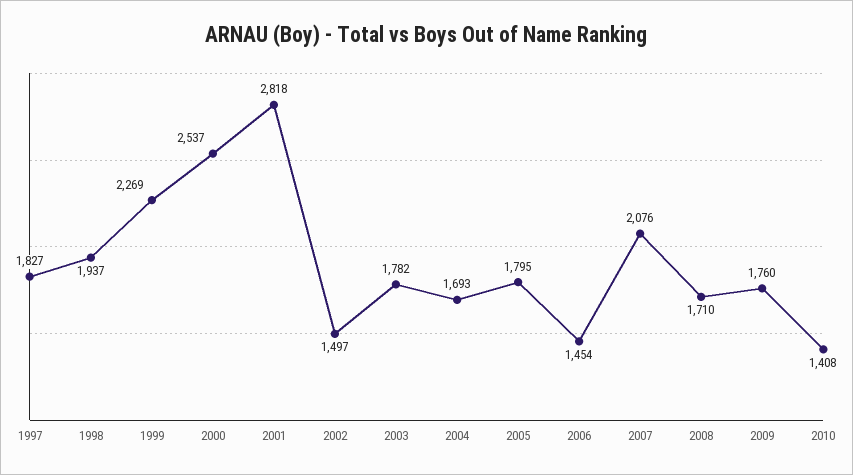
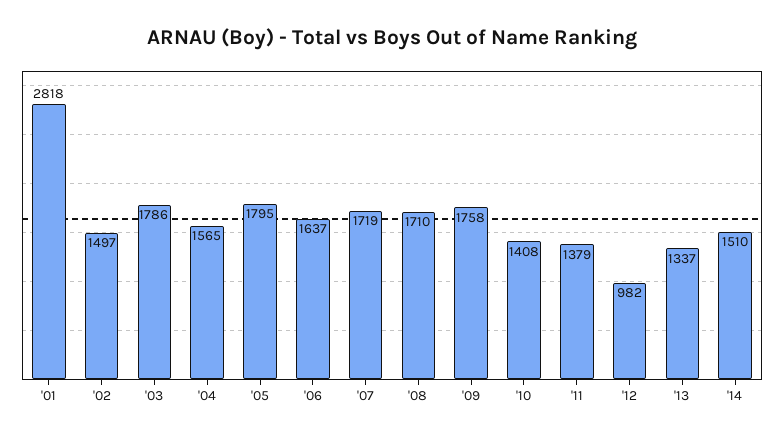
1997: 1827 -> none
1998: 1937 -> none
1999: 2269 -> none
2000: 2537 -> none
2003: 1782 -> 1786
2004: 1693 -> 1565
2006: 1454 -> 1637
2007: 2076 -> 1719
2009: 1760 -> 1758
'11: none -> 1379
'12: none -> 982
'13: none -> 1337
'14: none -> 1510

